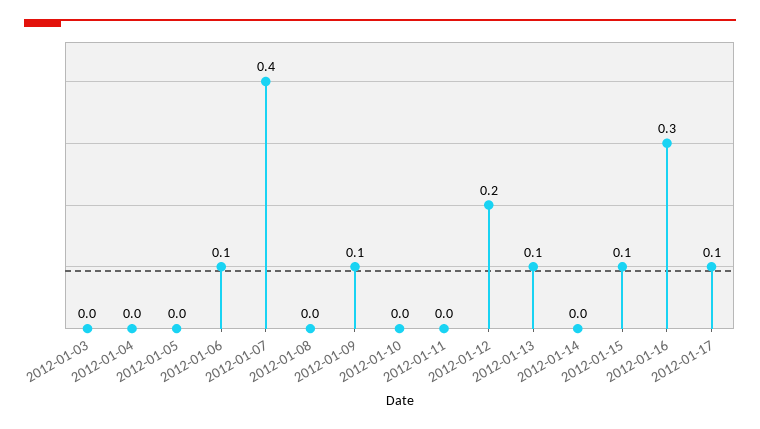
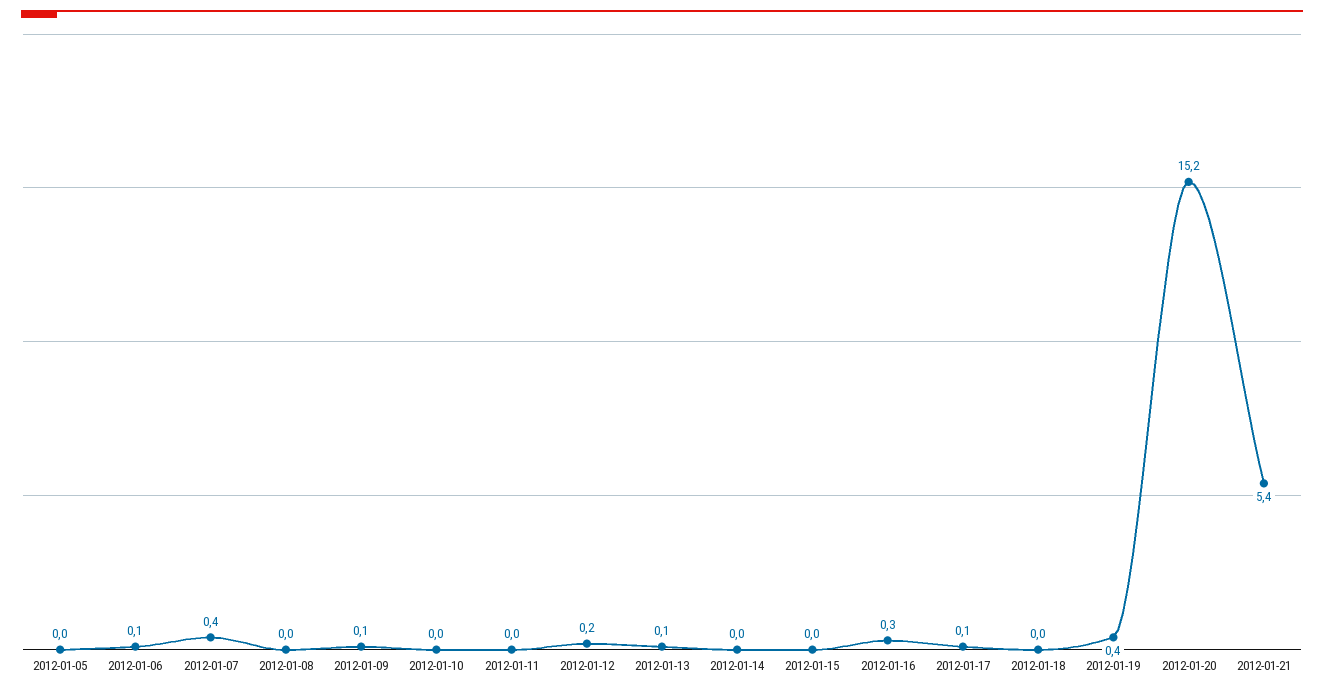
2012-01-03: 0 -> none
2012-01-04: 0 -> none
2012-01-15: 0.1 -> 0
2012-01-18: none -> 0
2012-01-19: none -> 0.4
2012-01-20: none -> 15.2
2012-01-21: none -> 5.4

